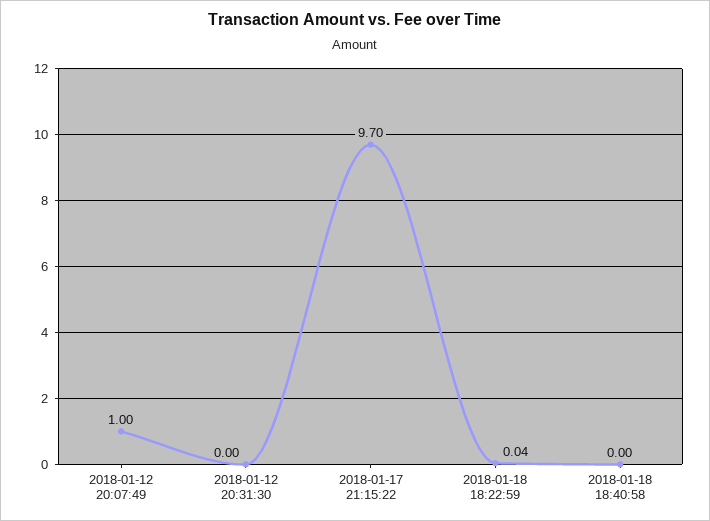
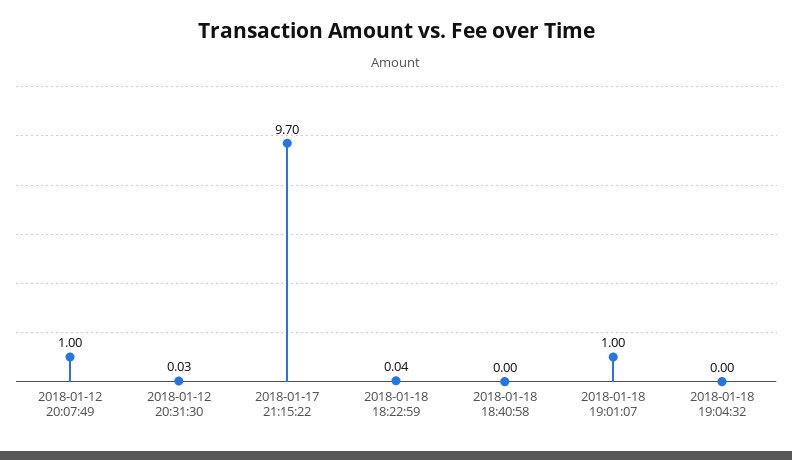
2018-01-12 20:31:30: 0 -> 0.03
2018-01-18 19:01:07: none -> 1
2018-01-18 19:04:32: none -> 0

